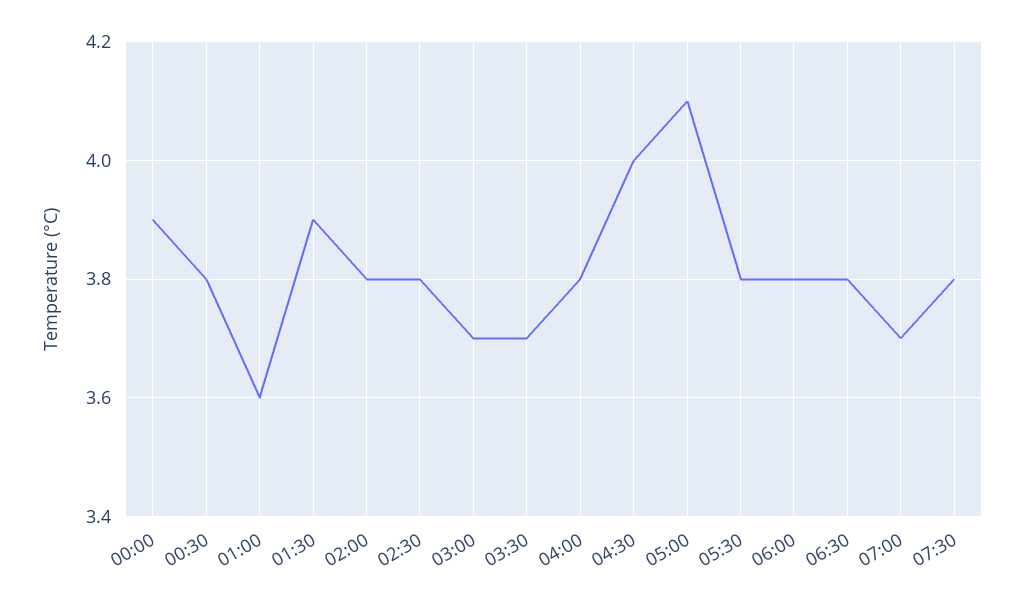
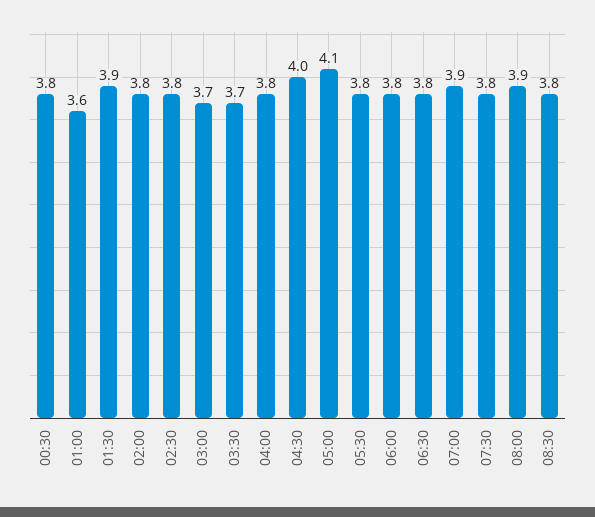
00:00: 3.9 -> none
07:00: 3.7 -> 3.9
08:00: none -> 3.9
08:30: none -> 3.8

